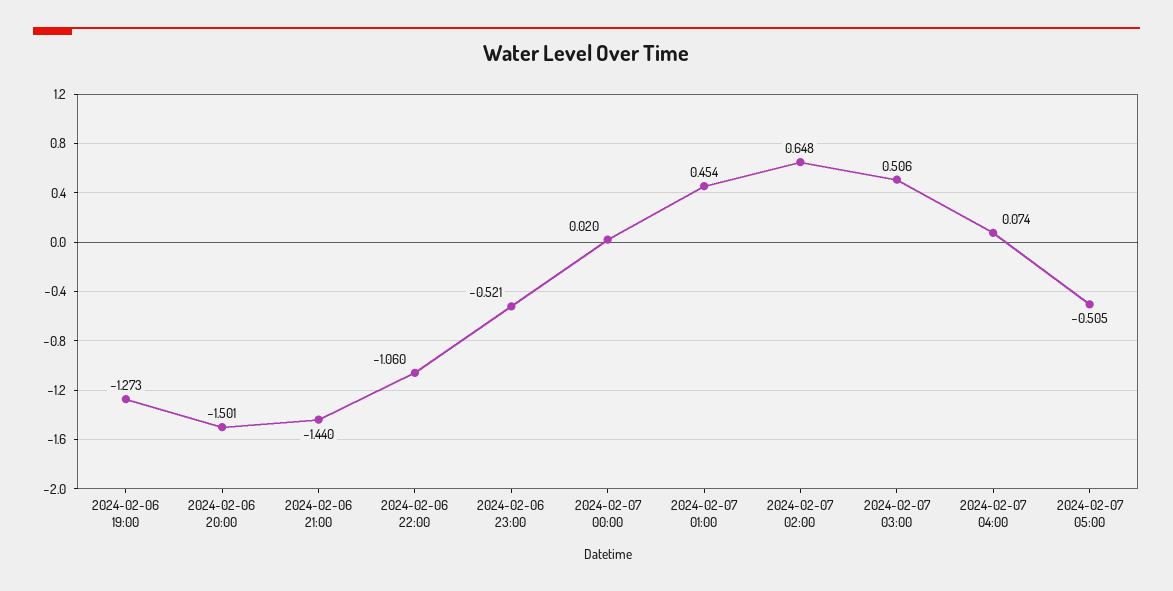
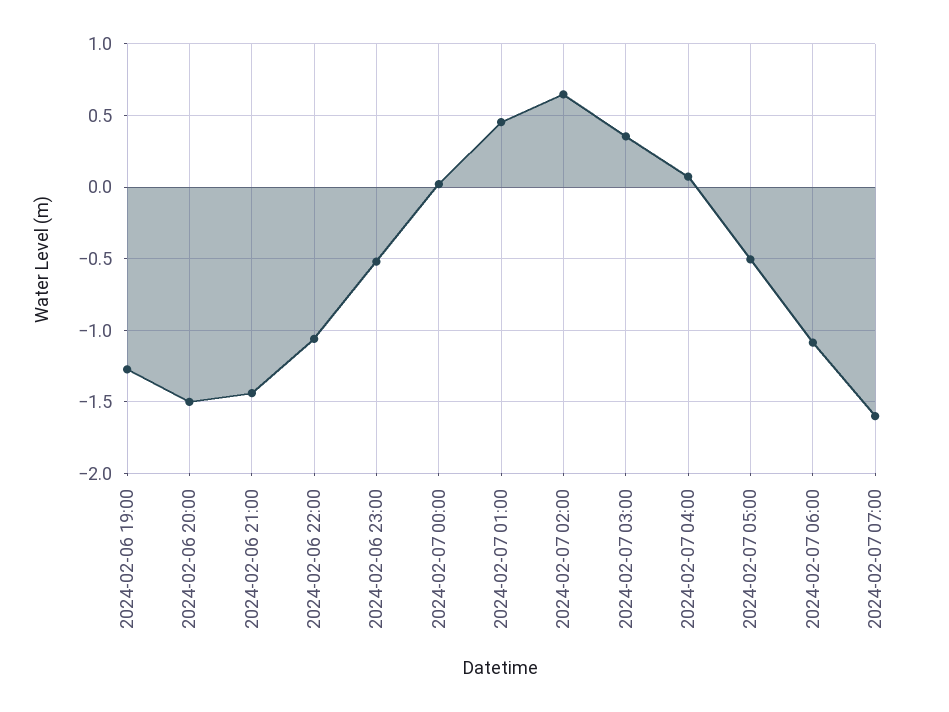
2024-02-07 03:00: 0.506 -> 0.35
2024-02-07 06:00: none -> -1.1
2024-02-07 07:00: none -> -1.6

